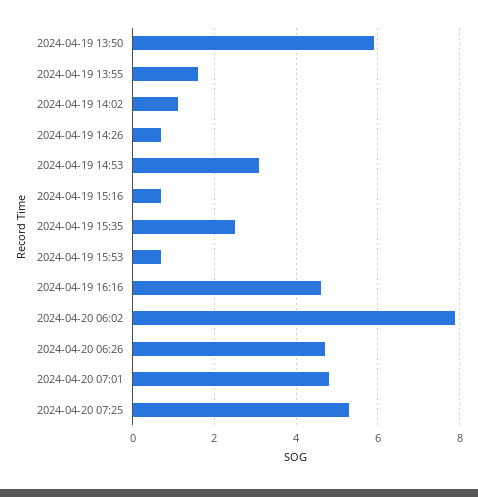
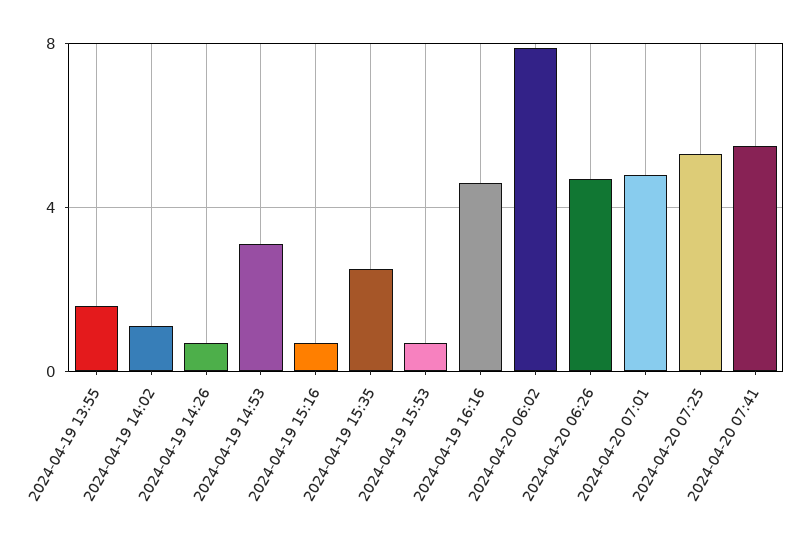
2024-04-19 13:50: 6 -> none
2024-04-20 07:41: none -> 5.5

